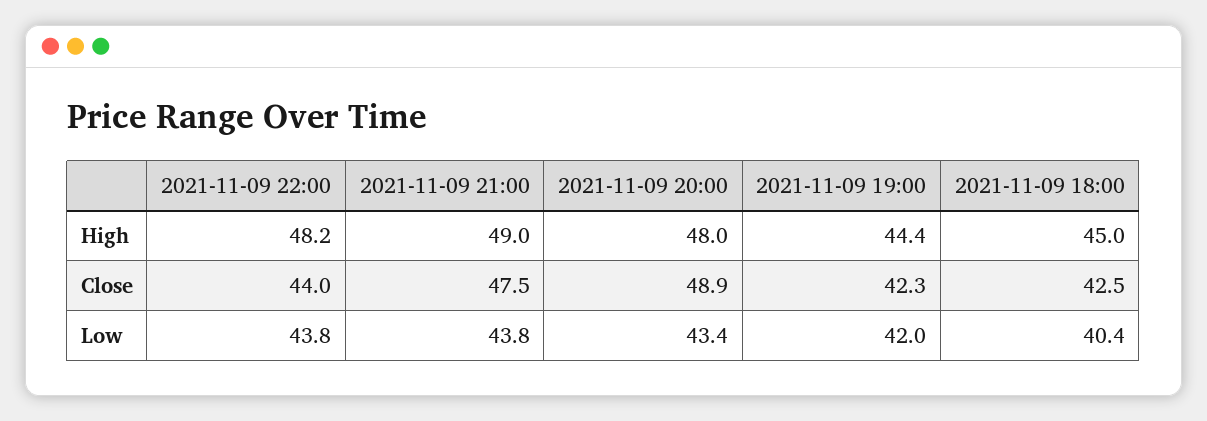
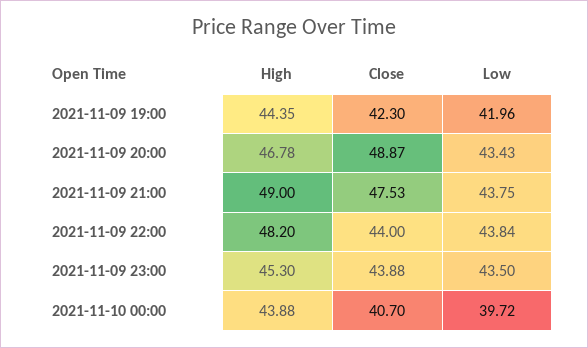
2021-11-09 20:00, High: 48 -> 46.78
2021-11-09 18:00, High: 45 -> none
2021-11-09 18:00, Close: 42.5 -> none
2021-11-09 18:00, Low: 40.4 -> none
2021-11-09 23:00, High: none -> 45.3
2021-11-09 23:00, Close: none -> 43.88
2021-11-09 23:00, Low: none -> 43.5
2021-11-10 00:00, High: none -> 43.88
2021-11-10 00:00, Close: none -> 40.7
2021-11-10 00:00, Low: none -> 39.72

